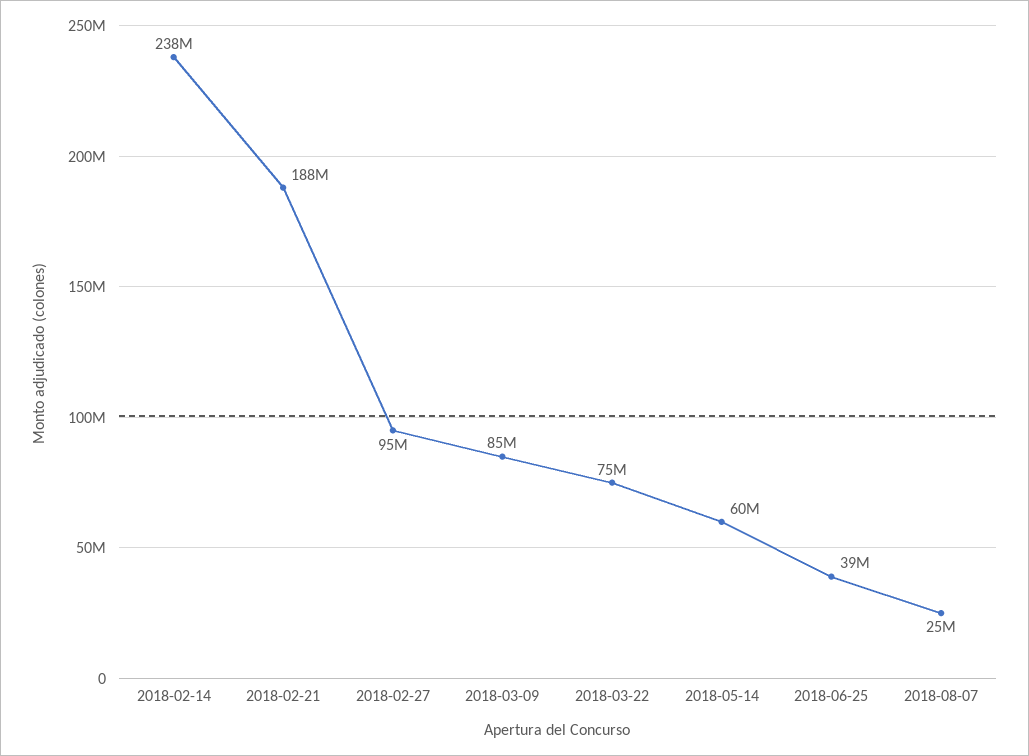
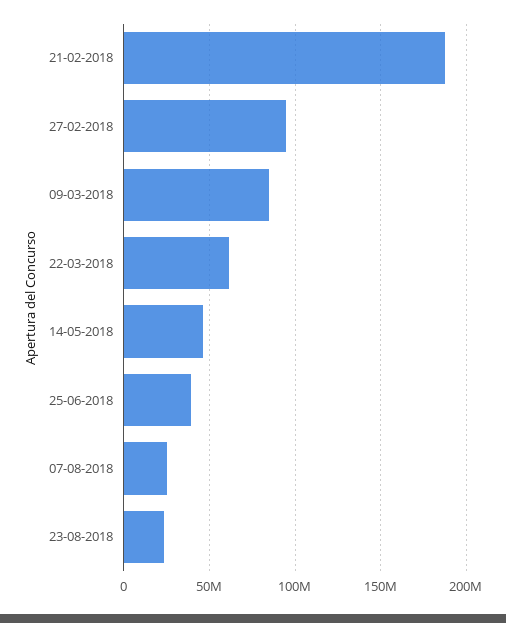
2018-02-14: 238000000 -> none
2018-03-22: 75000000 -> 60000000
2018-05-14: 60000000 -> 45000000
23-08-2018: none -> 25000000

